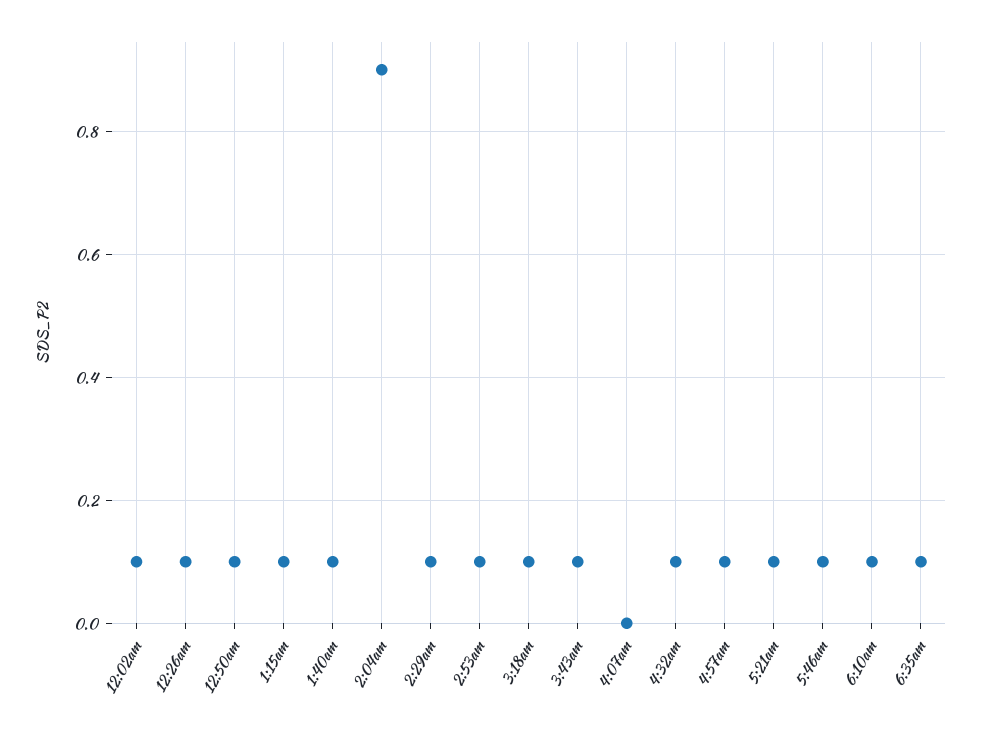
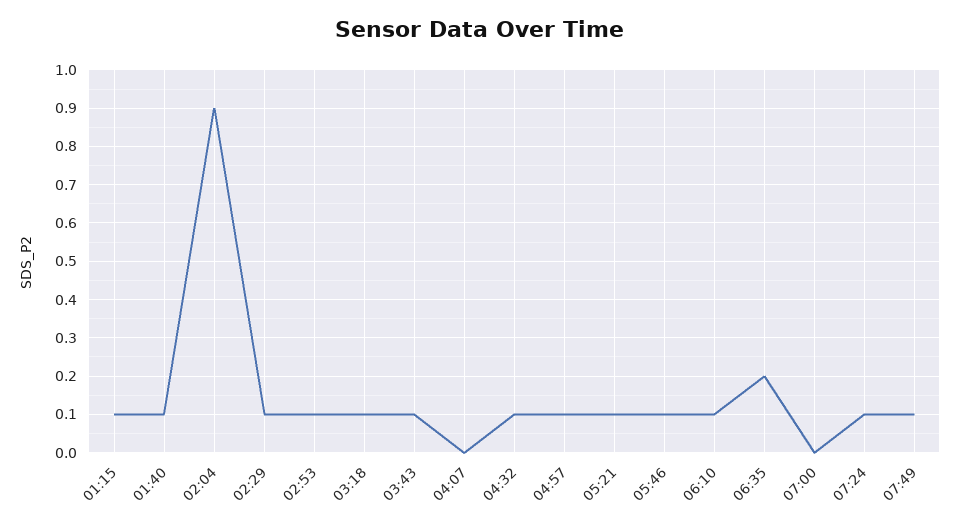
12:02am: 0.1 -> none
12:26am: 0.1 -> none
12:50am: 0.1 -> none
6:35am: 0.1 -> 0.2
07:00: none -> 0
07:24: none -> 0.1
07:49: none -> 0.1

